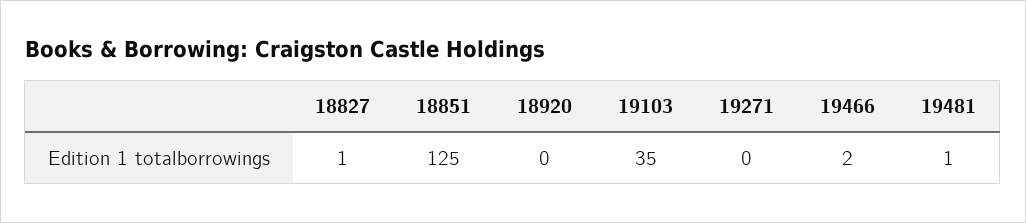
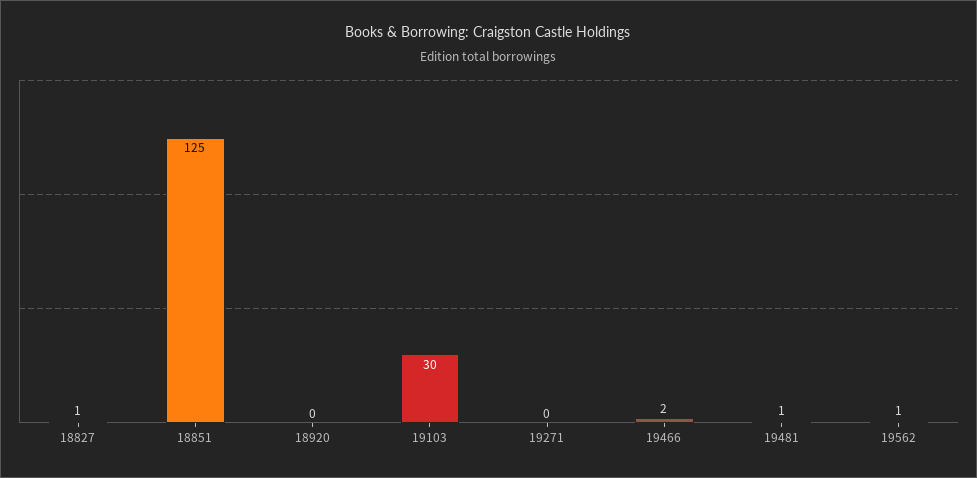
19103: 35 -> 30
19562: none -> 1

